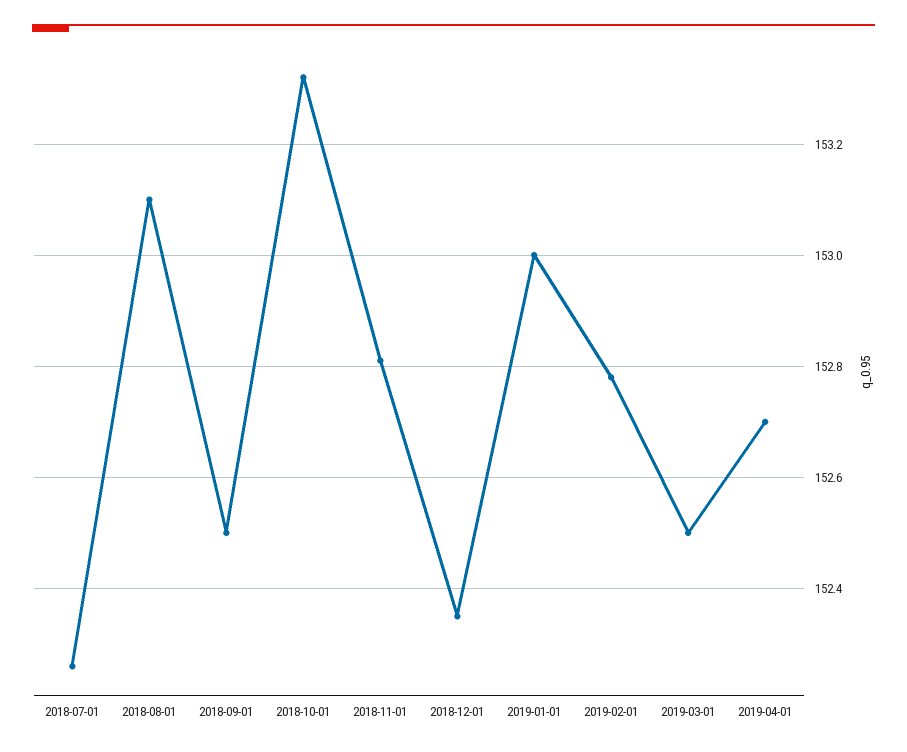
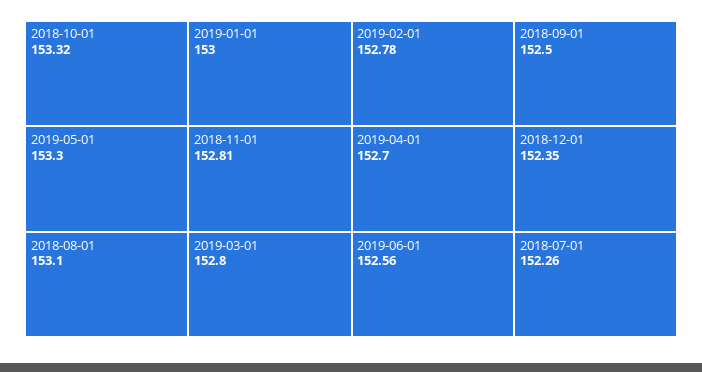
2019-03-01: 152.5 -> 152.8
2019-05-01: none -> 153.3
2019-06-01: none -> 152.56

